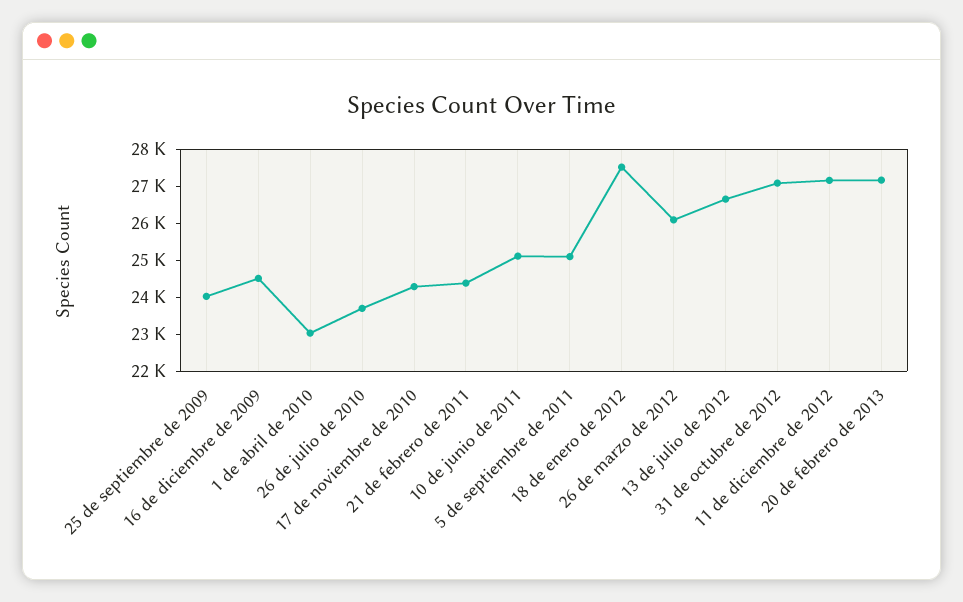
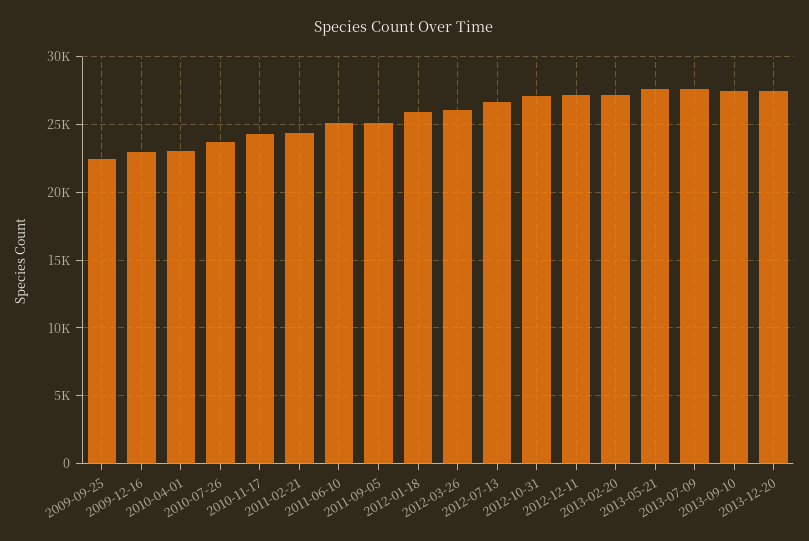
25 de septiembre de 2009: 24000 -> 22500
16 de diciembre de 2009: 24500 -> 23000
18 de enero de 2012: 27500 -> 26000
2013-05-21: none -> 27500
2013-07-09: none -> 27500
2013-09-10: none -> 27500
2013-12-20: none -> 27500

